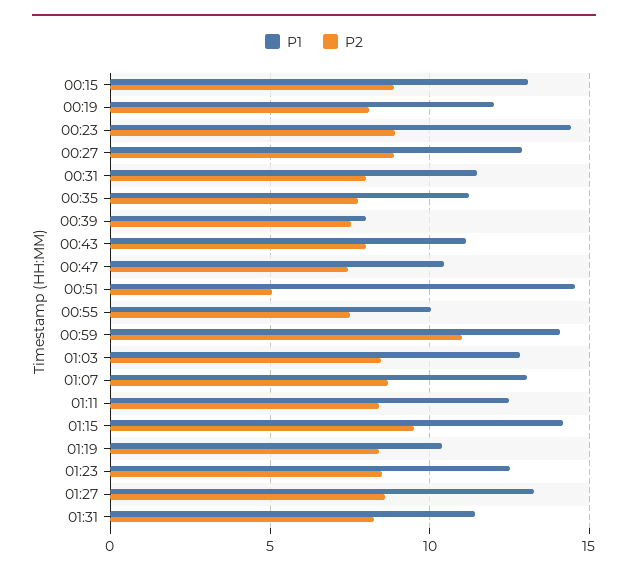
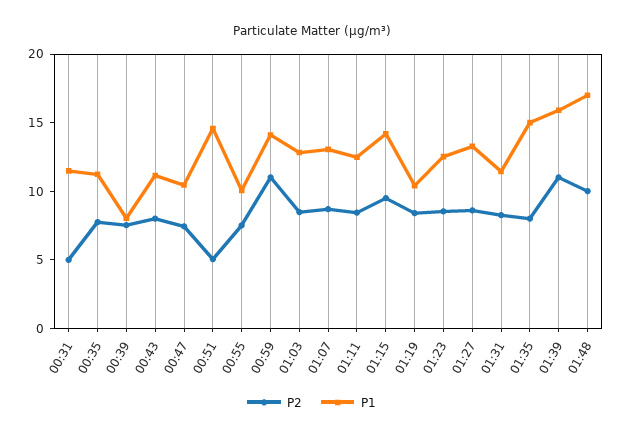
P1, 00:15: 13 -> none
P2, 00:15: 9 -> none
P1, 00:19: 12 -> none
P2, 00:19: 8 -> none
P1, 00:23: 14.5 -> none
P2, 00:23: 9 -> none
P1, 00:27: 13 -> none
P2, 00:27: 9 -> none
P2, 00:31: 8 -> 5
P2, 01:35: none -> 8
P1, 01:35: none -> 15
P2, 01:39: none -> 11
P1, 01:39: none -> 16
P2, 01:48: none -> 10
P1, 01:48: none -> 17

